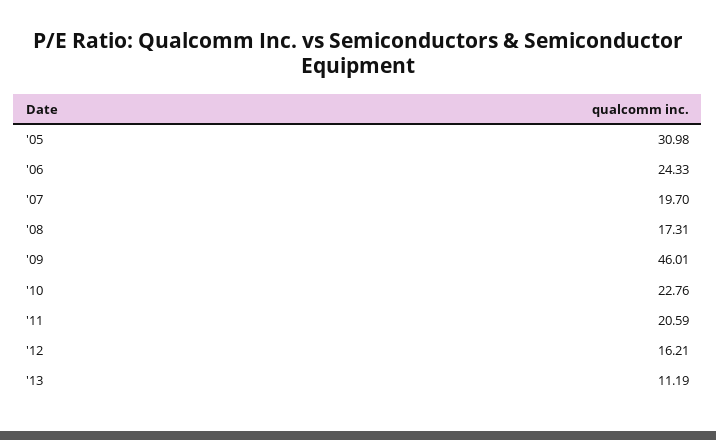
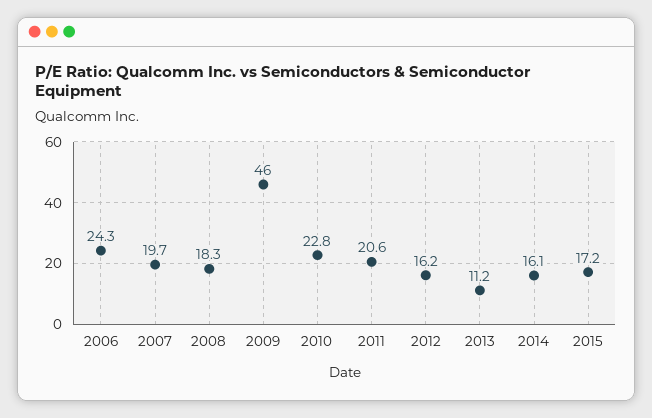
'05: 30.98 -> none
'08: 17.31 -> 18.3
2014: none -> 16.1
2015: none -> 17.2

